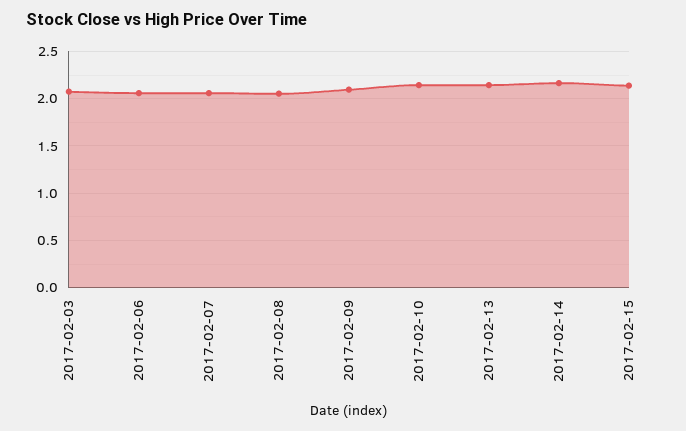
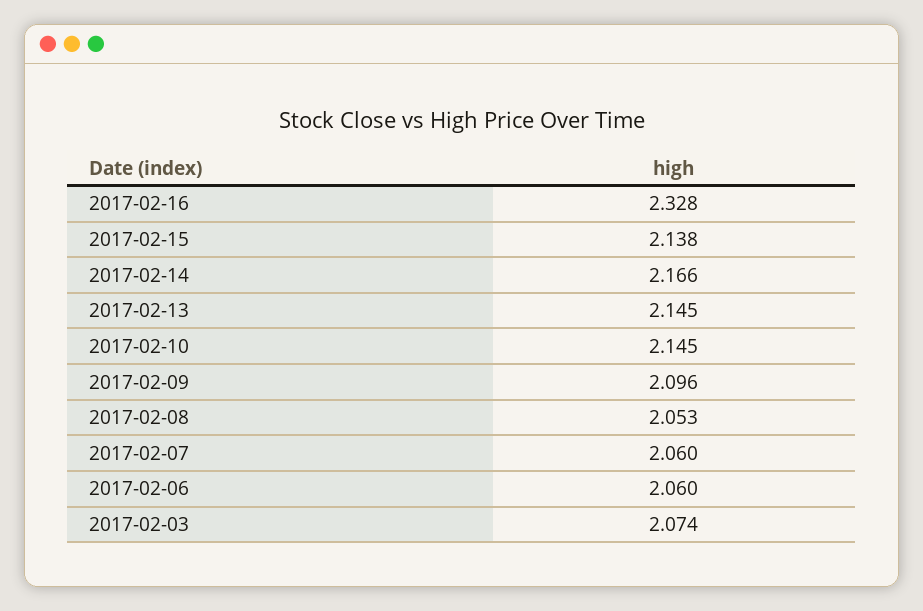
2017-02-16: none -> 2.328

